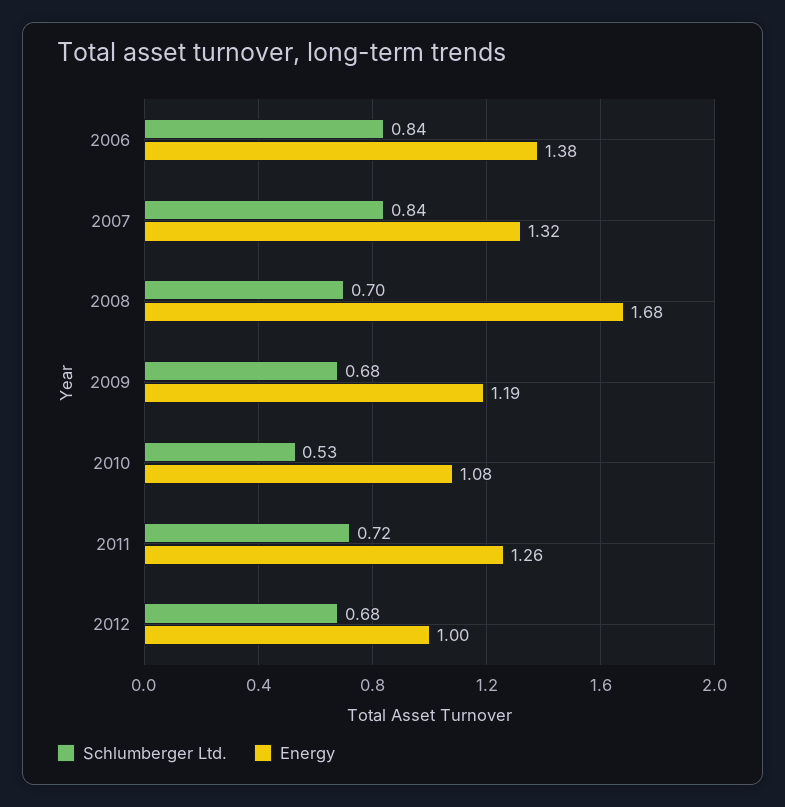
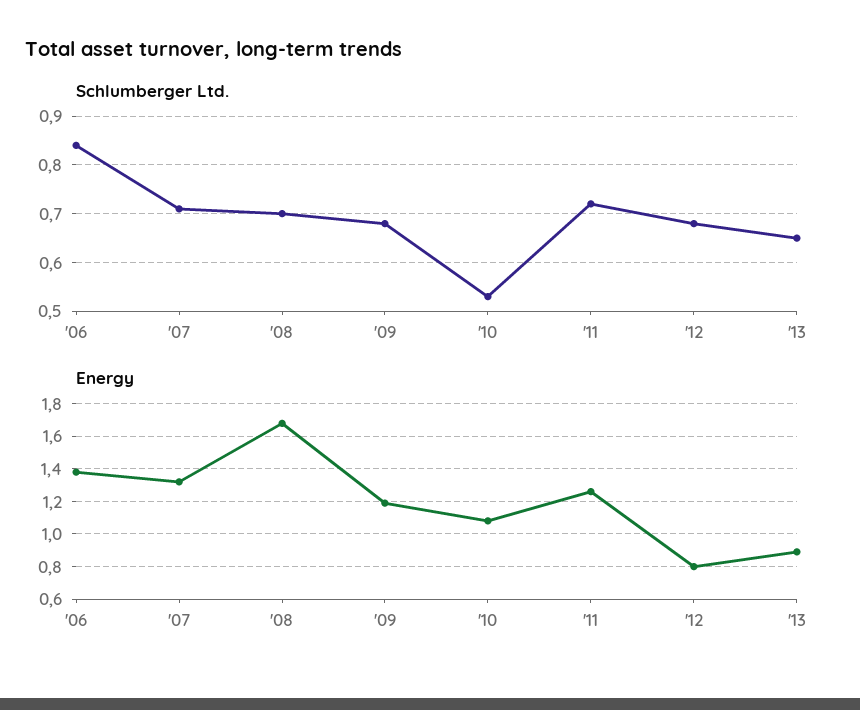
Schlumberger Ltd., 2007: 0.84 -> 0.7
Energy, 2012: 1 -> 0.8
Schlumberger Ltd., '13: none -> 0.65
Energy, '13: none -> 0.9

